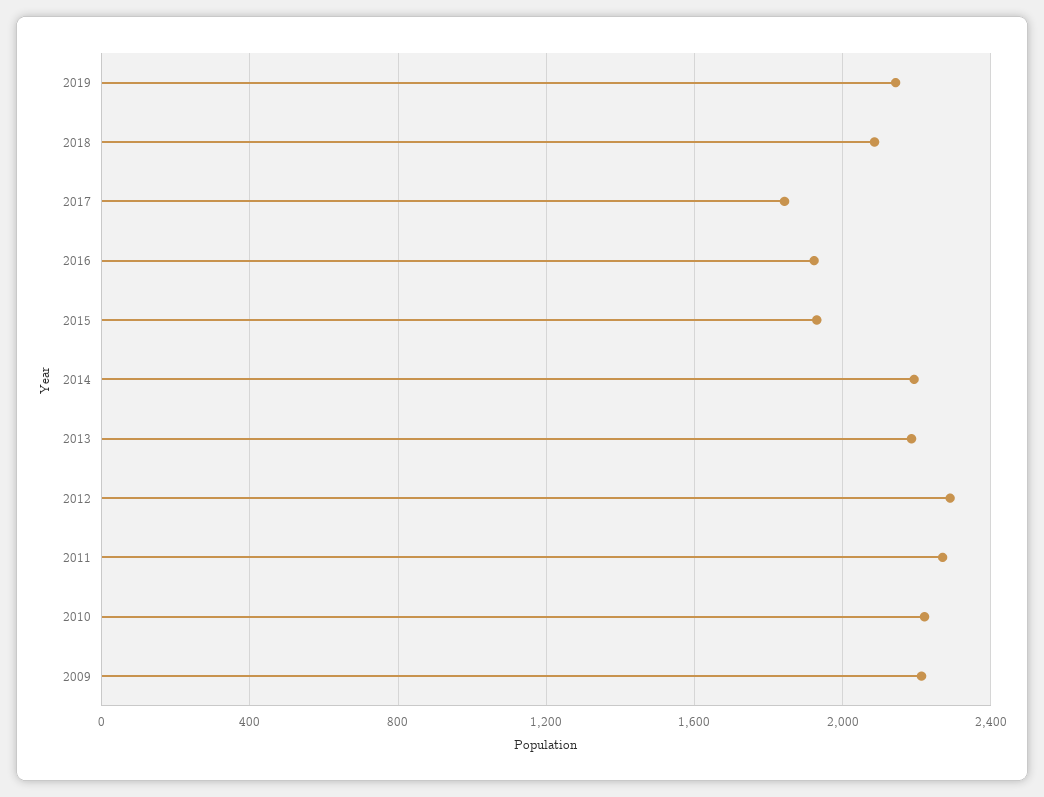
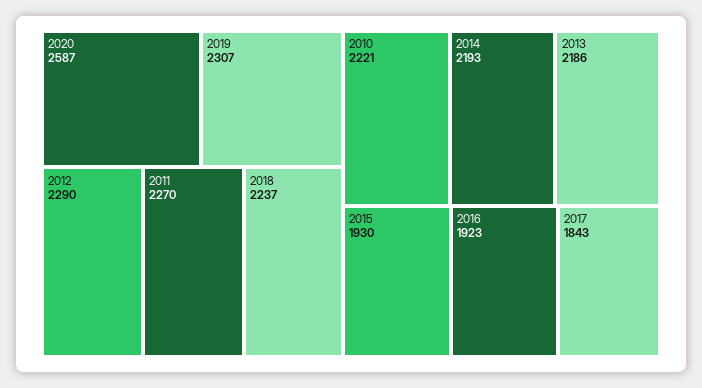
2019: 2150 -> 2307
2018: 2100 -> 2237
2009: 2200 -> none
2020: none -> 2587

